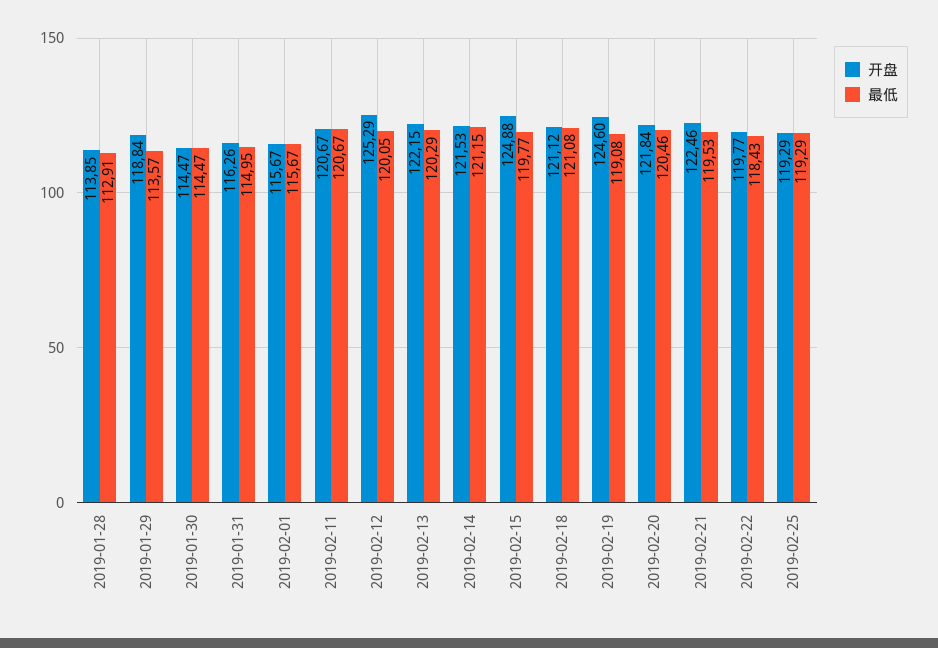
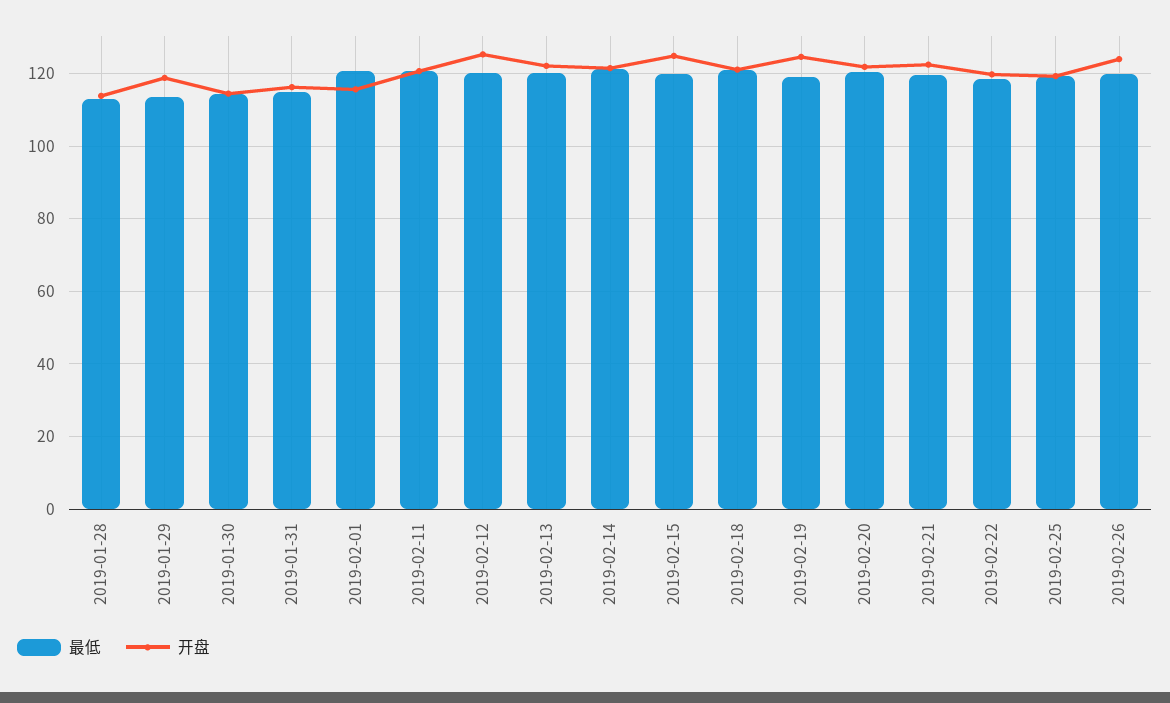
最低, 2019-02-01: 115.67 -> 120
最低, 2019-02-26: none -> 120
开盘, 2019-02-26: none -> 124

